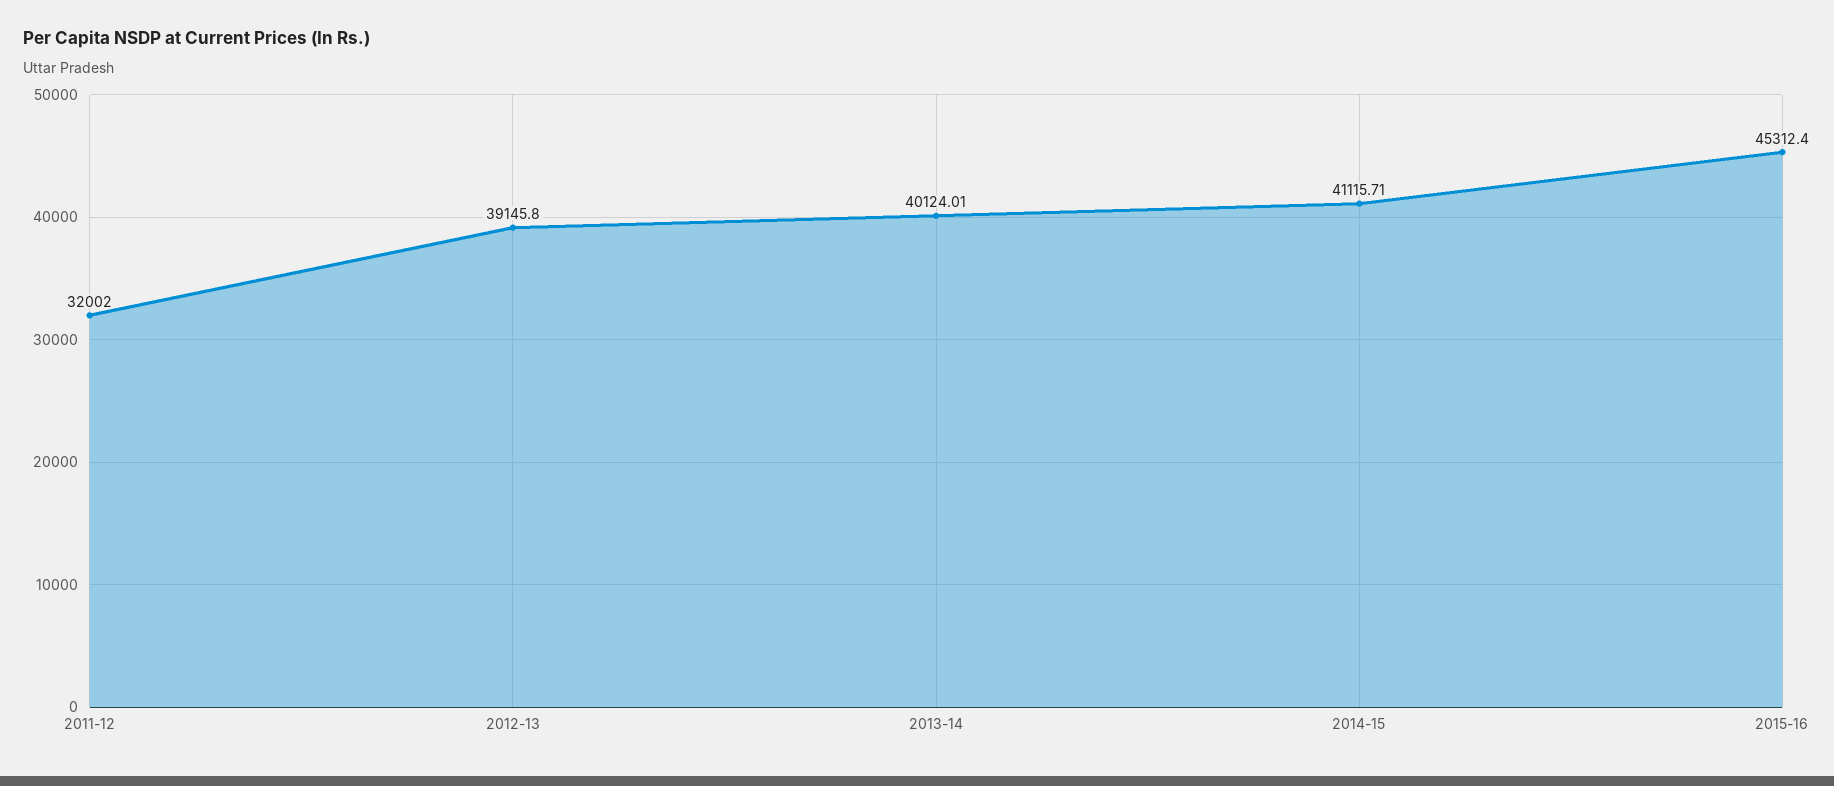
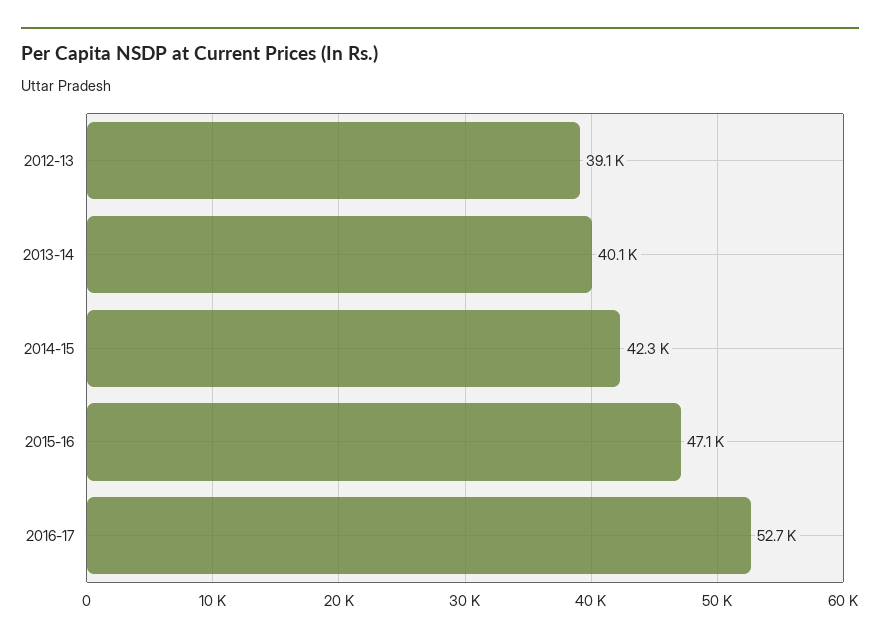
2011-12: 32002 -> none
2014-15: 41115.71 -> 42300
2015-16: 45312.4 -> 47100
2016-17: none -> 52700

